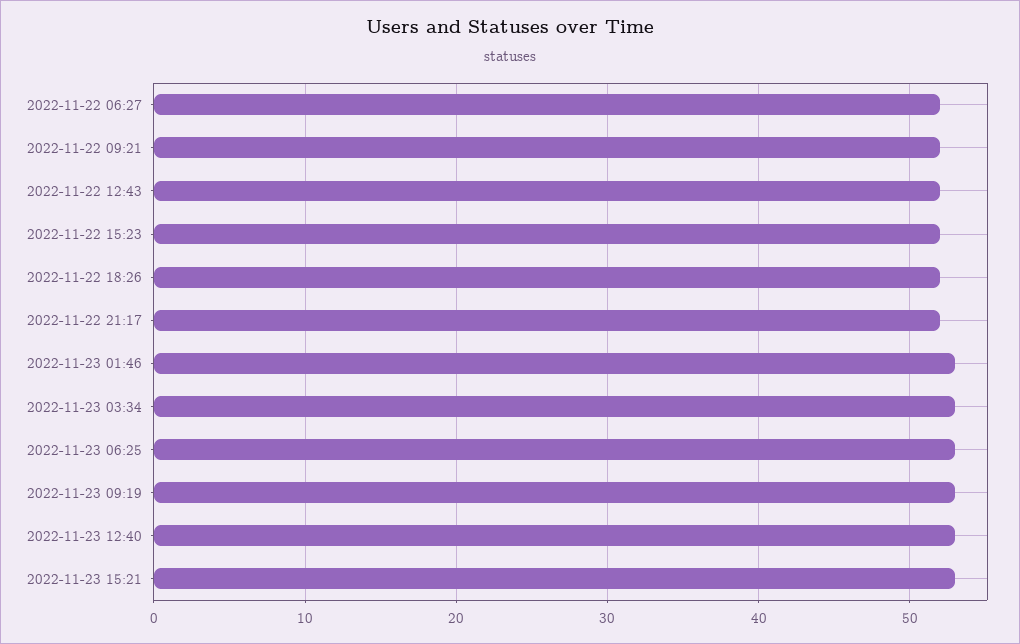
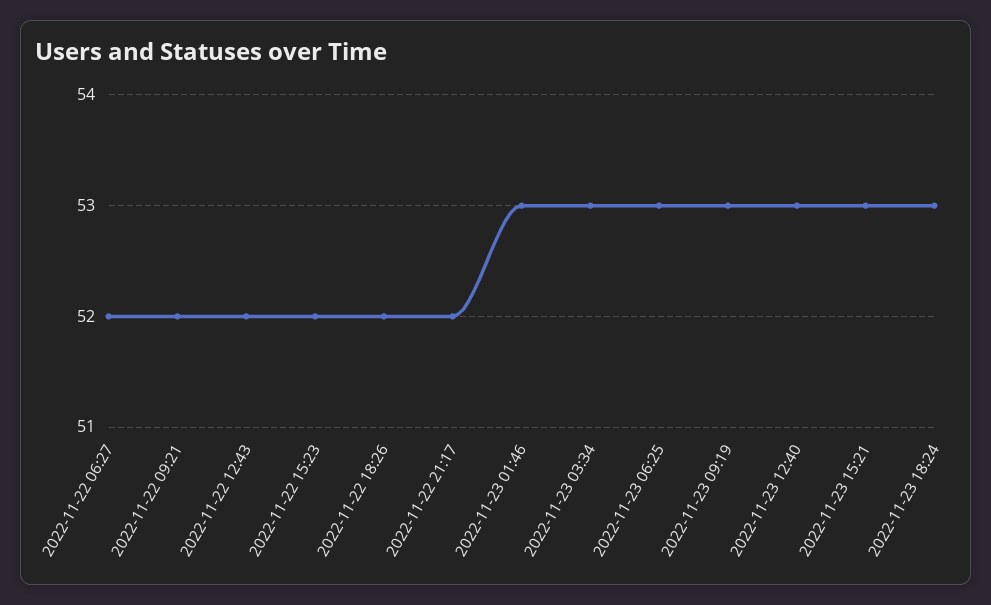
2022-11-23 18:24: none -> 53

